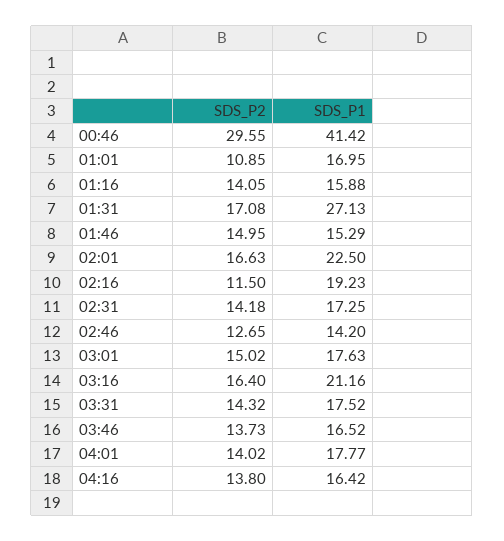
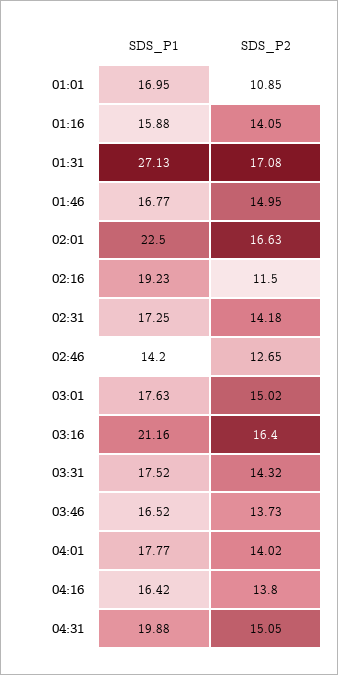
SDS_P2, 00:46: 29.55 -> none
SDS_P1, 00:46: 41.42 -> none
SDS_P1, 01:46: 15.29 -> 16.77
SDS_P1, 04:31: none -> 19.88
SDS_P2, 04:31: none -> 15.05

